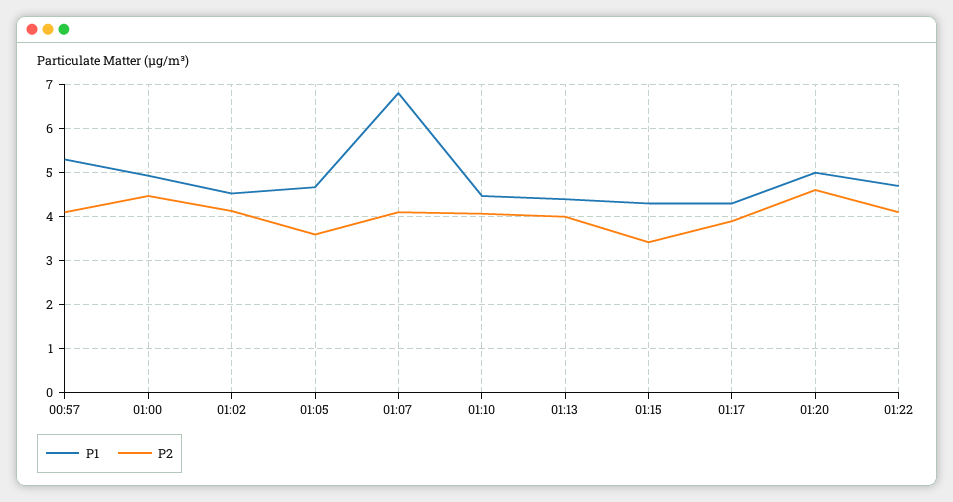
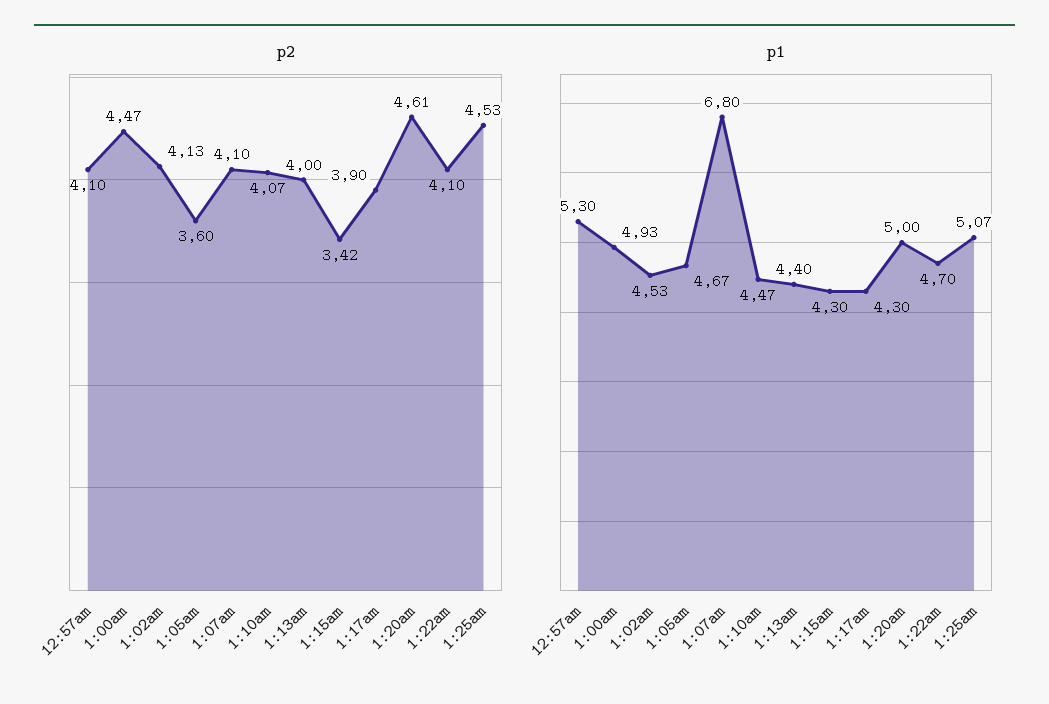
P2, 1:25am: none -> 4.53
P1, 1:25am: none -> 5.07

